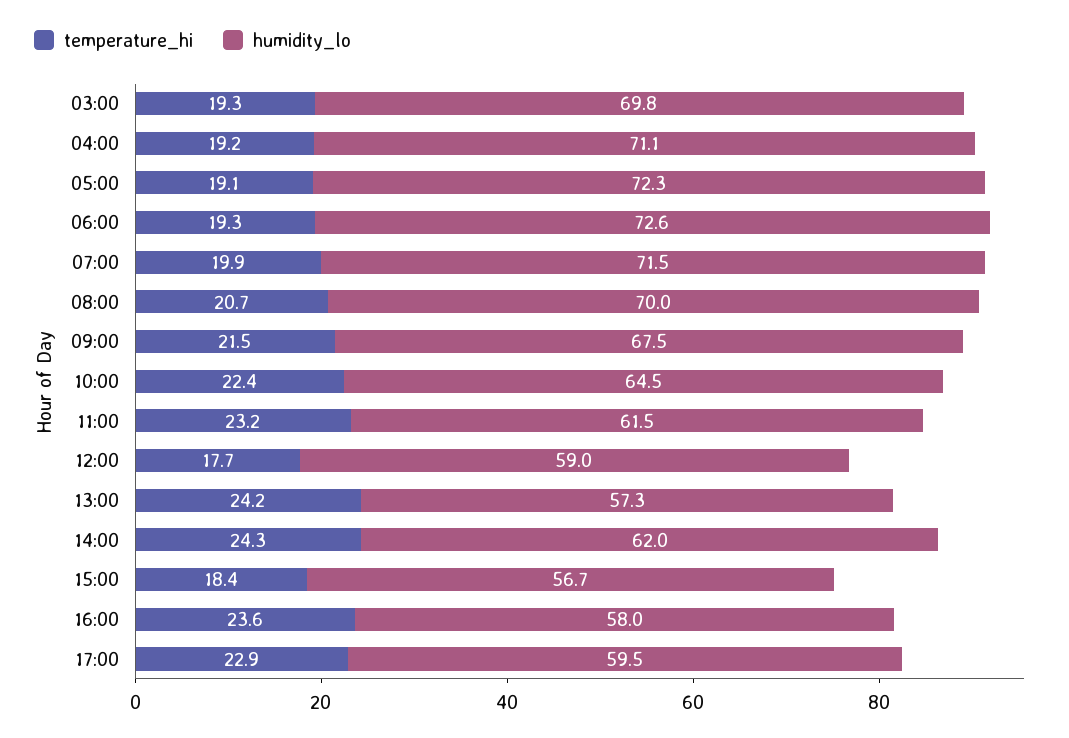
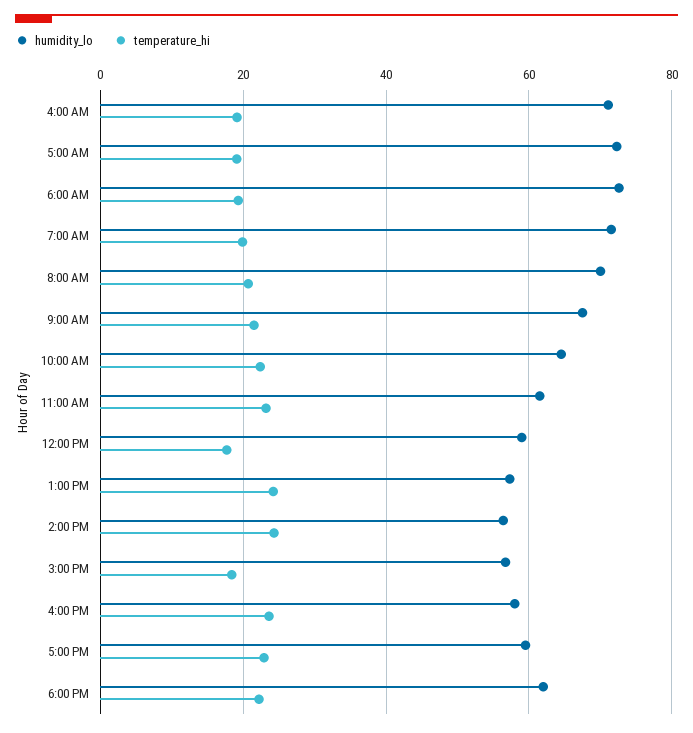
temperature_hi, 03:00: 19.3 -> none
humidity_lo, 03:00: 69.8 -> none
humidity_lo, 14:00: 62 -> 56
humidity_lo, 6:00 PM: none -> 62
temperature_hi, 6:00 PM: none -> 22

